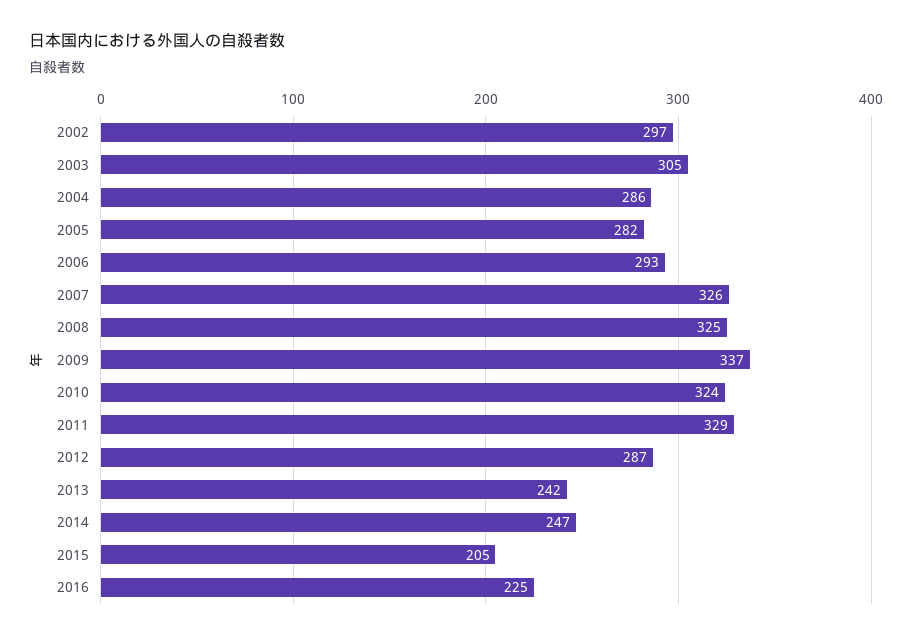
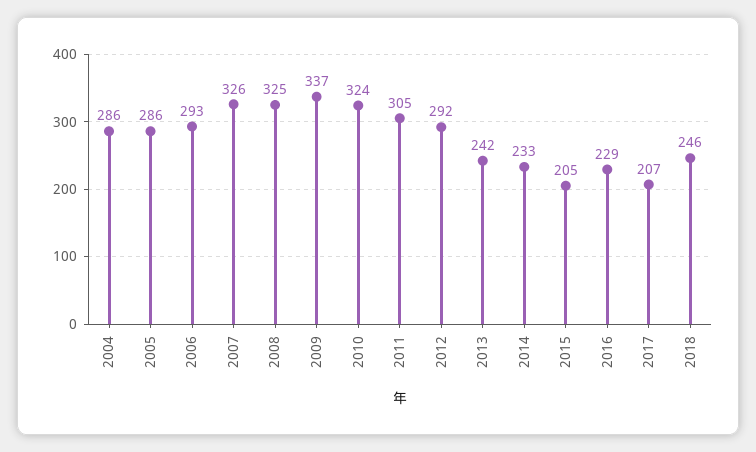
2002: 297 -> none
2003: 305 -> none
2005: 282 -> 286
2011: 329 -> 305
2012: 287 -> 292
2014: 247 -> 233
2016: 225 -> 229
2017: none -> 207
2018: none -> 246

